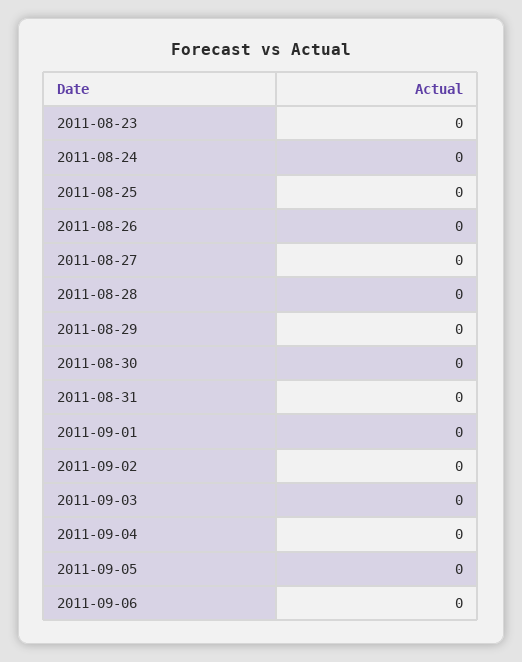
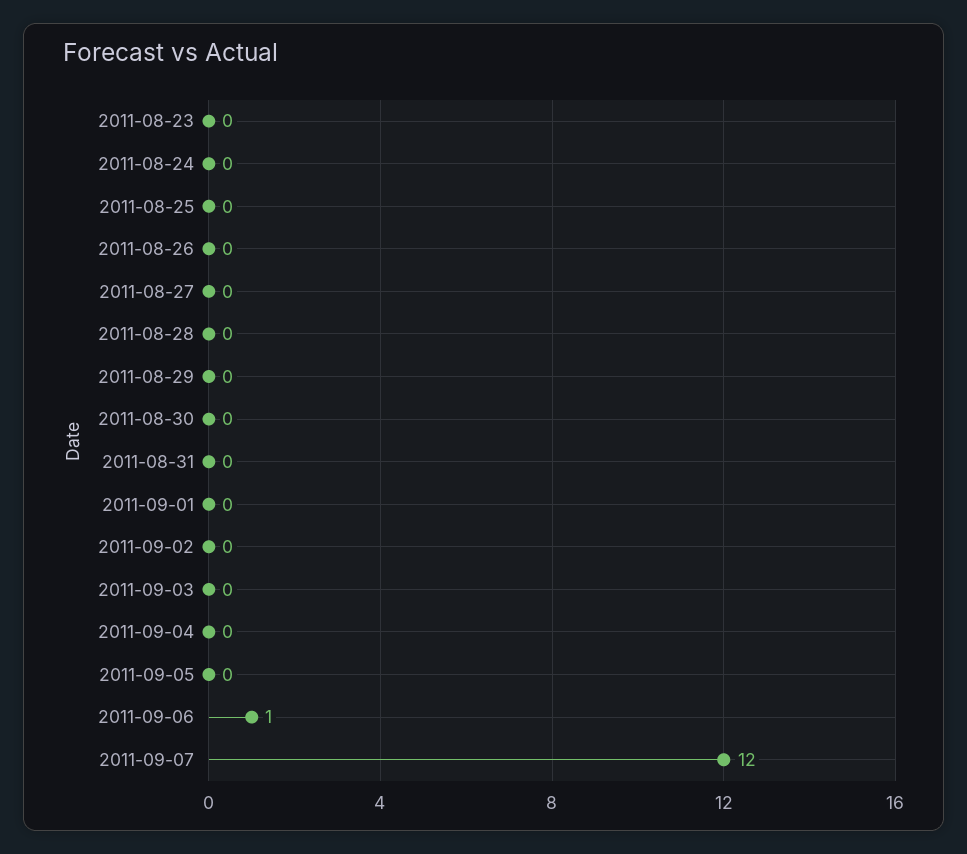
2011-09-06: 0 -> 1
2011-09-07: none -> 12

